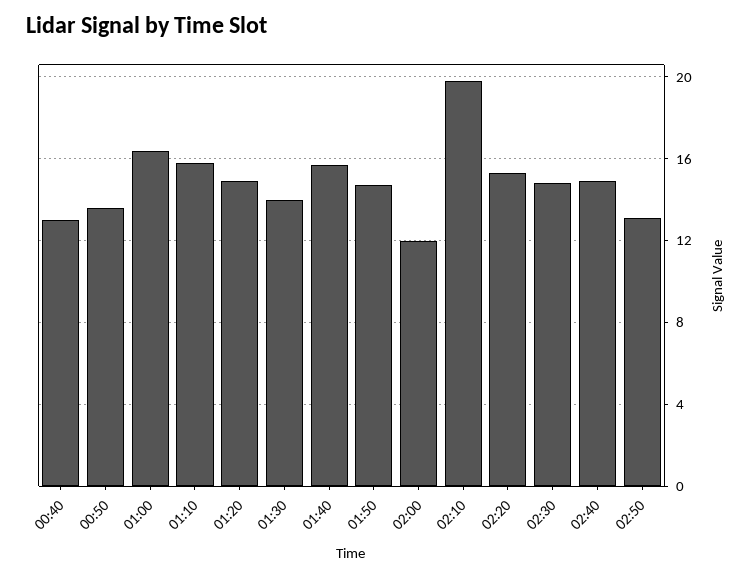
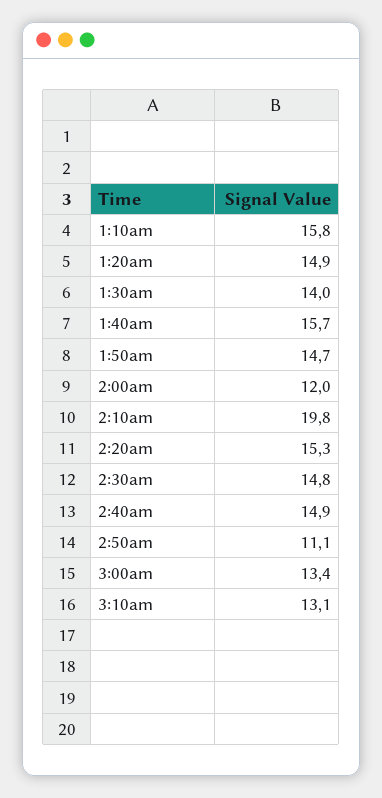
00:40: 13 -> none
00:50: 13.5 -> none
01:00: 16.5 -> none
02:50: 13 -> 11.1
3:00am: none -> 13.4
3:10am: none -> 13.1

